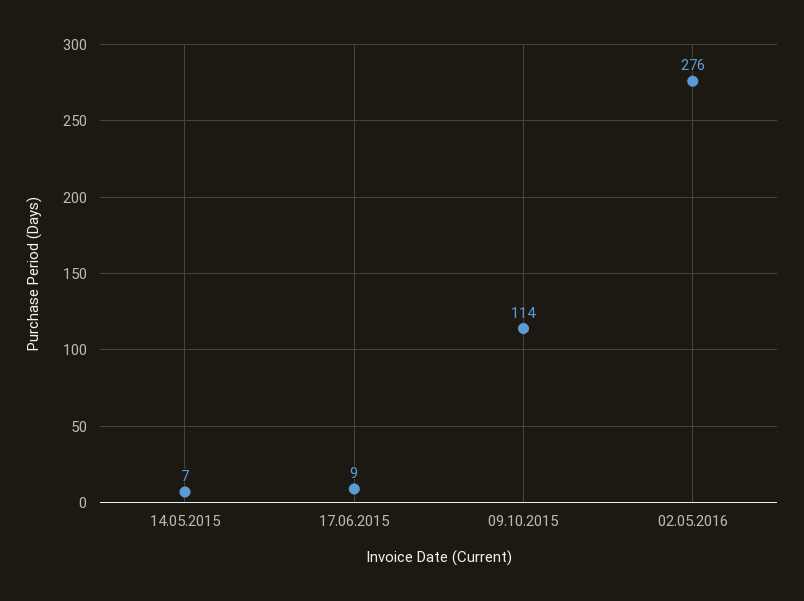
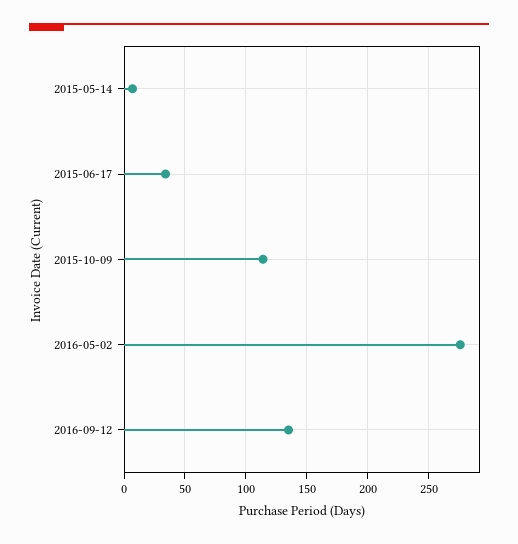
17.06.2015: 9 -> 35
2016-09-12: none -> 135

